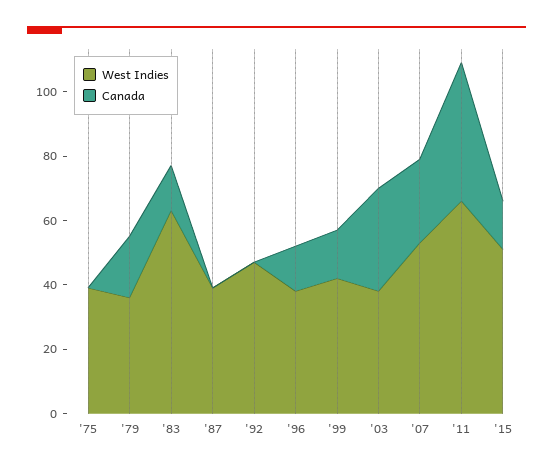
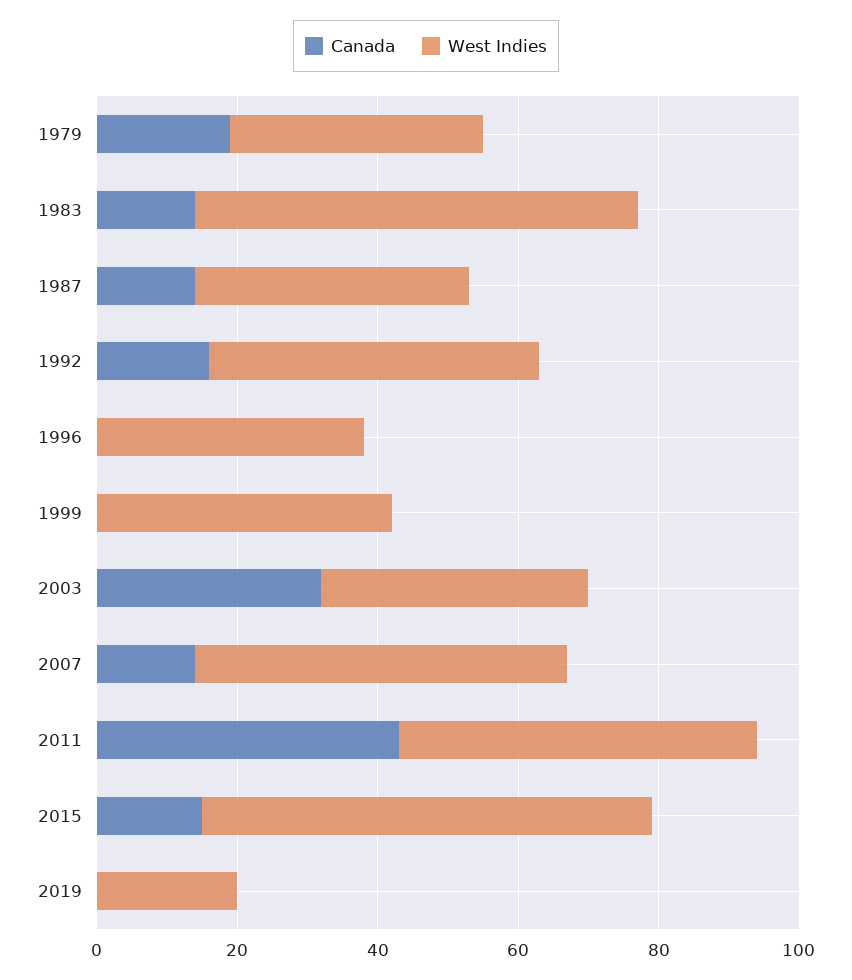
West Indies, '75: 40 -> none
Canada, '75: 0 -> none
Canada, '87: 0 -> 15
Canada, '92: 0 -> 15
Canada, '96: 15 -> 0
Canada, '99: 15 -> 0
Canada, '07: 25 -> 15
West Indies, '11: 65 -> 50
West Indies, '15: 50 -> 65
Canada, 2019: none -> 0
West Indies, 2019: none -> 20

